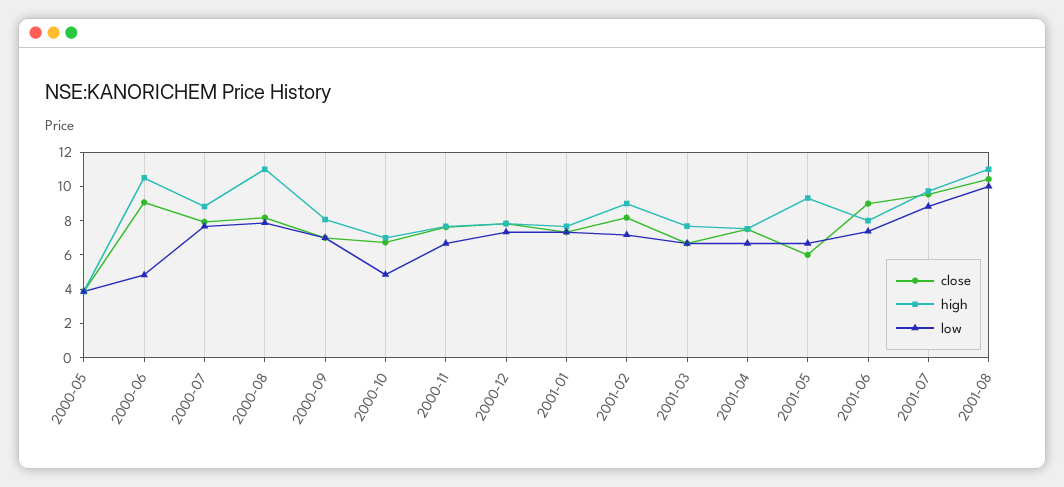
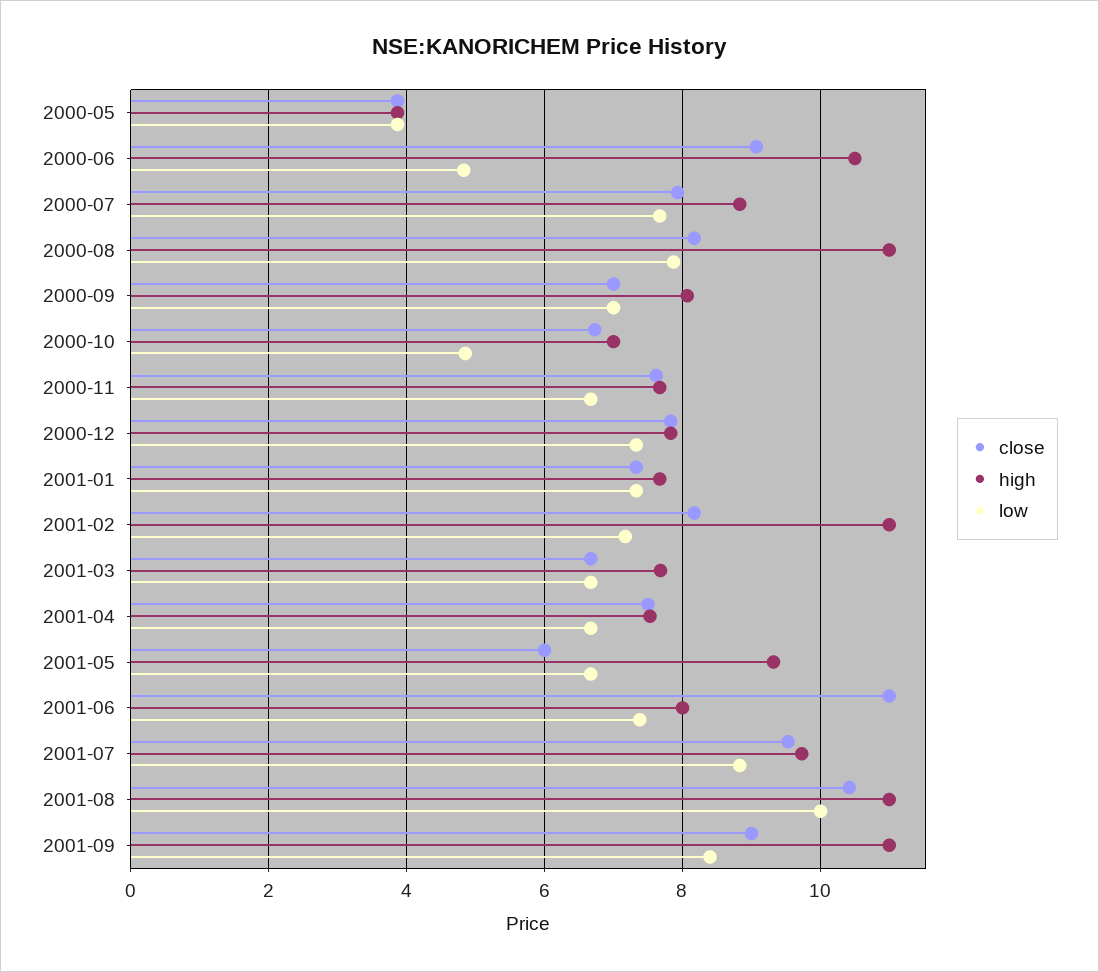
high, 2001-02: 9 -> 11
close, 2001-06: 9 -> 11
close, 2001-09: none -> 9
high, 2001-09: none -> 11
low, 2001-09: none -> 8.4

